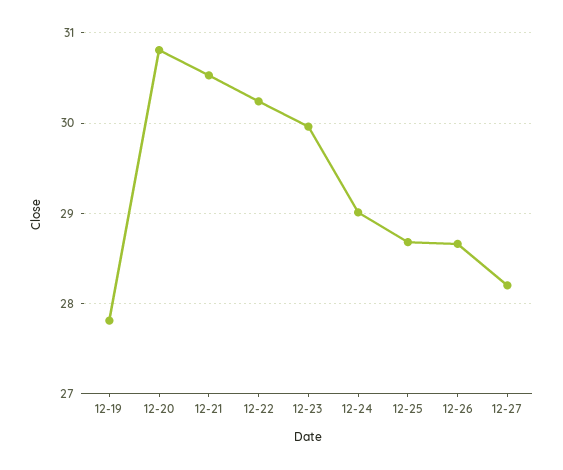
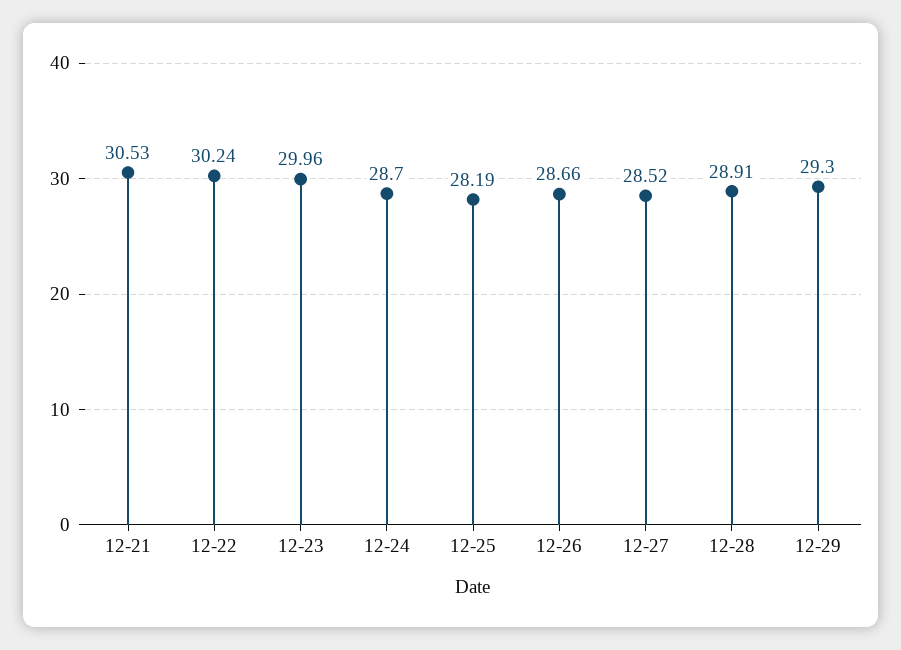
12-19: 27.8 -> none
12-20: 30.8 -> none
12-24: 29 -> 28.7
12-25: 28.7 -> 28.19
12-27: 28.2 -> 28.52
12-28: none -> 28.91
12-29: none -> 29.3

